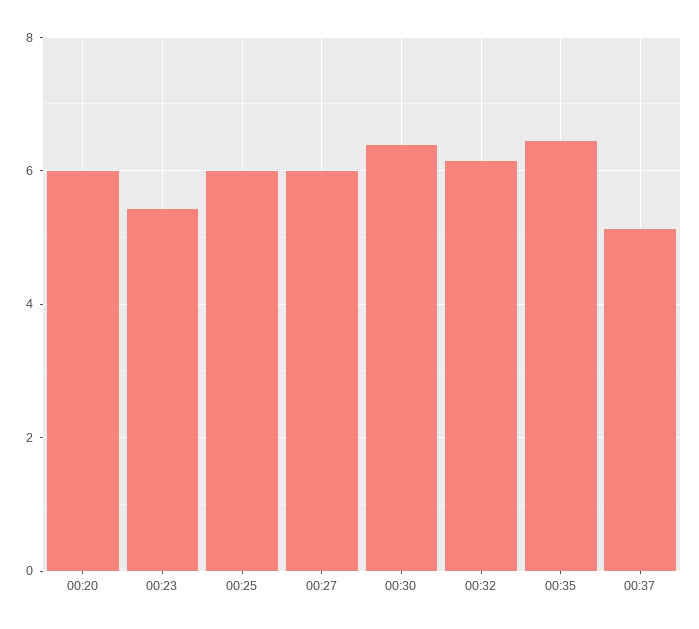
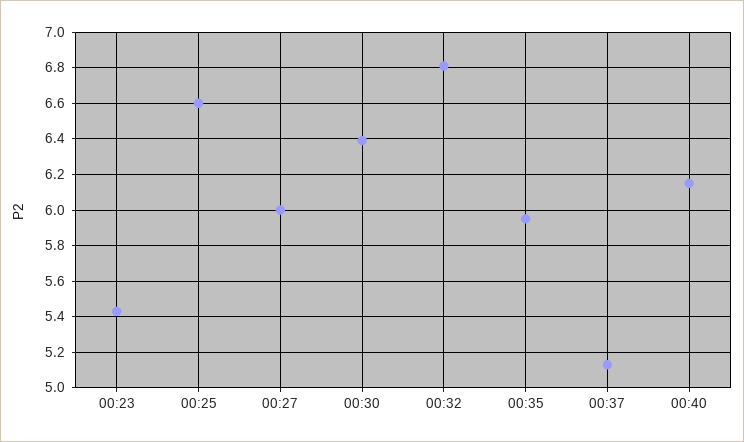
00:20: 6 -> none
00:25: 6 -> 6.6
00:32: 6.2 -> 6.8
00:35: 6.4 -> 5.95
00:40: none -> 6.15

